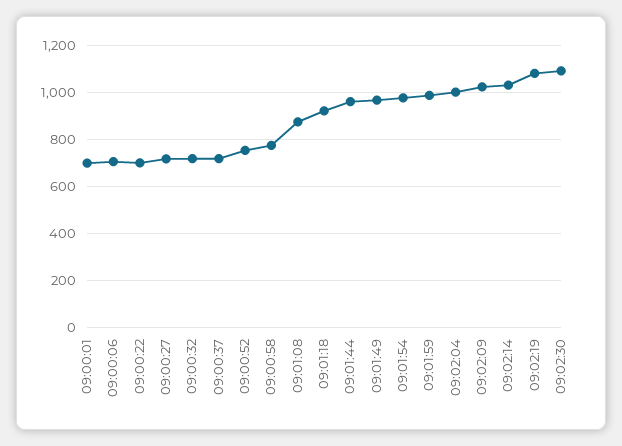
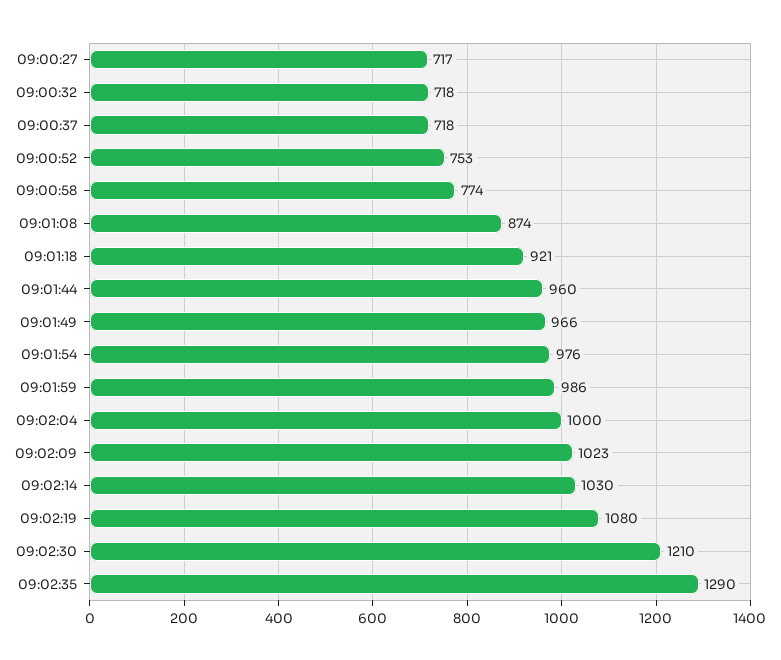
09:00:01: 700 -> none
09:00:06: 700 -> none
09:00:22: 700 -> none
09:02:30: 1100 -> 1210
09:02:35: none -> 1290

